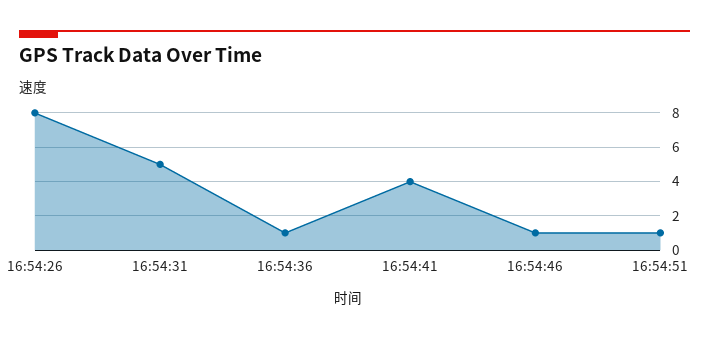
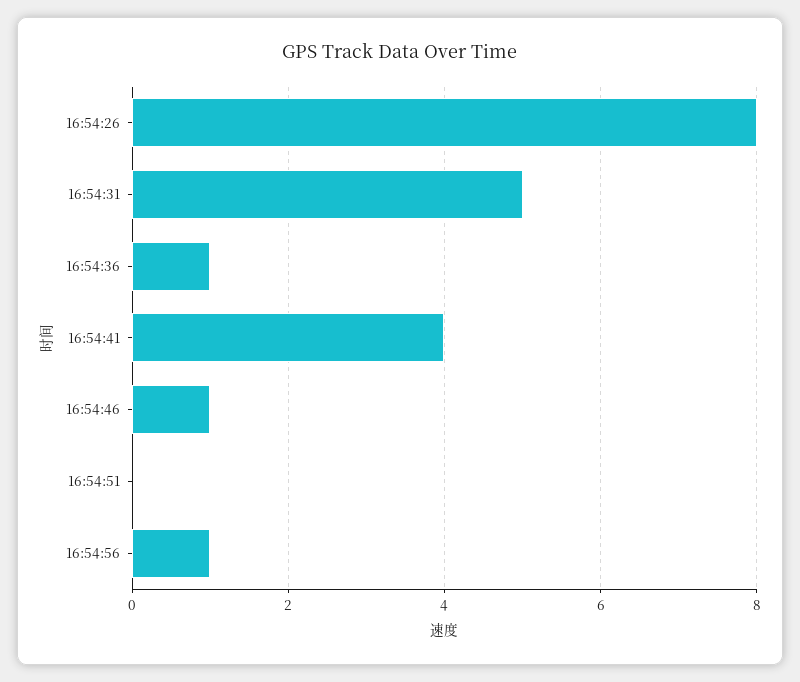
16:54:51: 1 -> 0
16:54:56: none -> 1

